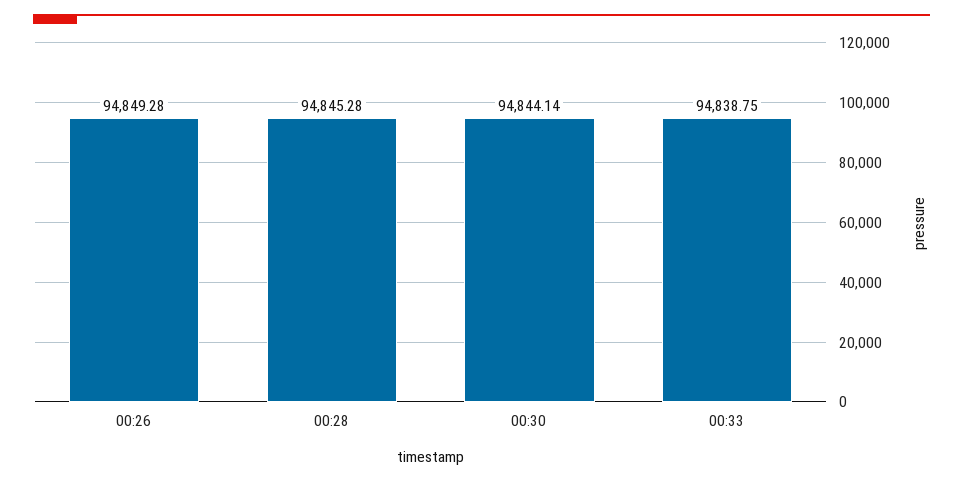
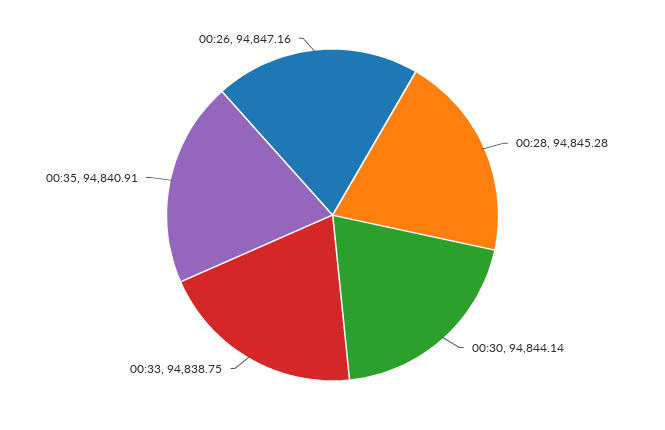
00:26: 94849.28 -> 94847.16
00:35: none -> 94840.91

